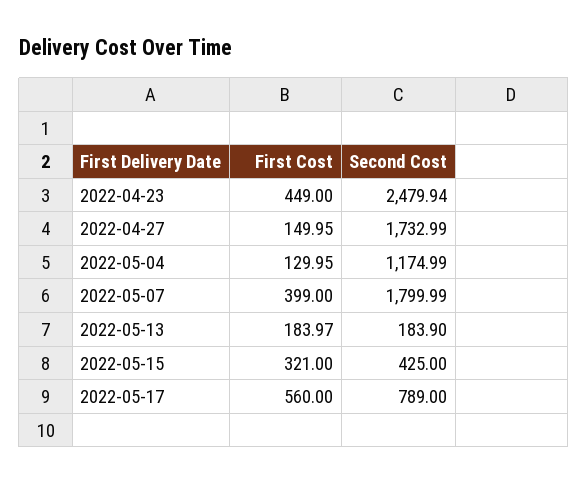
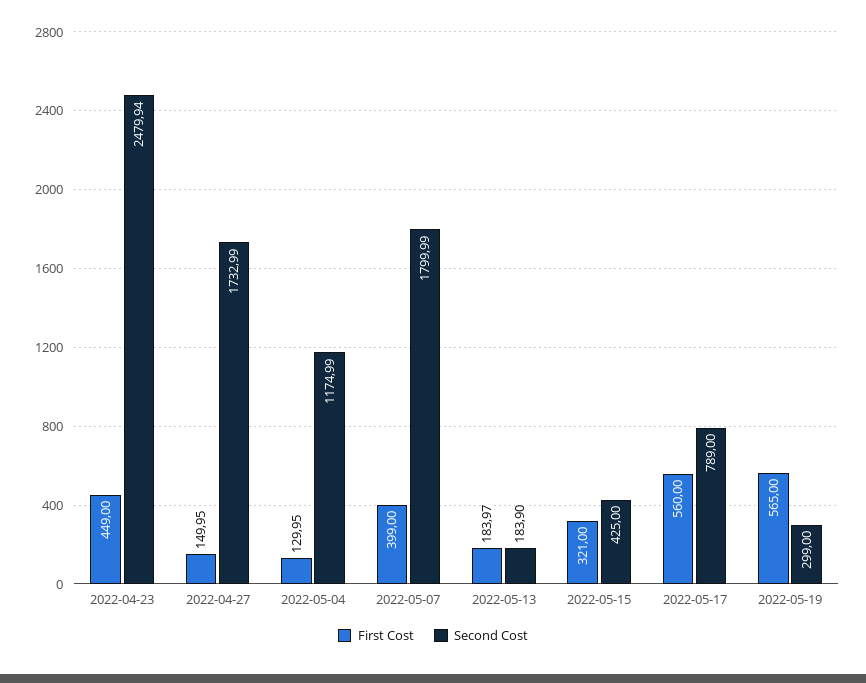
First Cost, 2022-05-19: none -> 565
Second Cost, 2022-05-19: none -> 299

